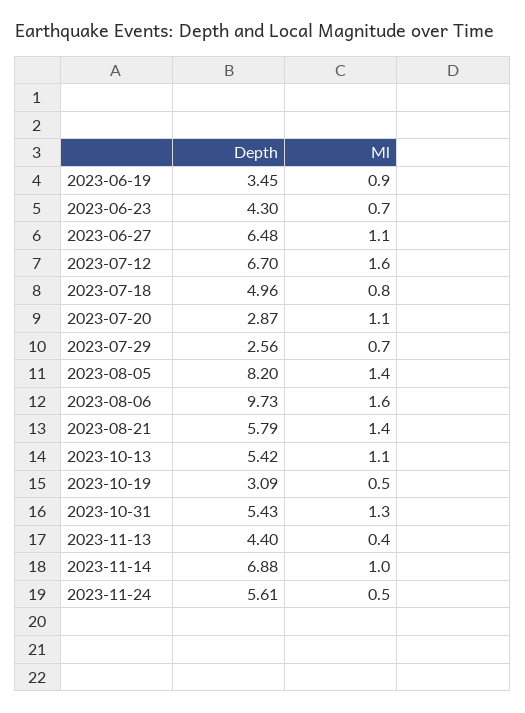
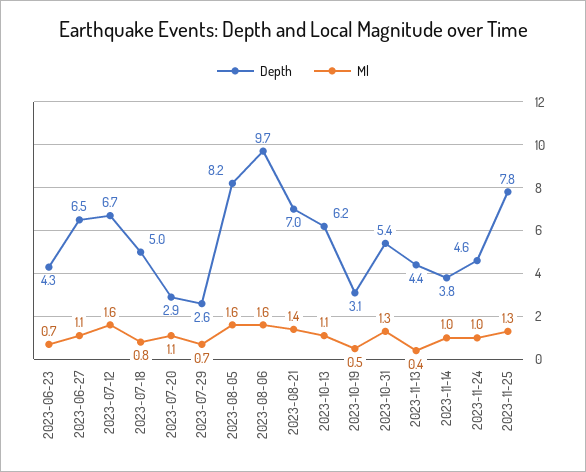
Depth, 2023-06-19: 3.45 -> none
Ml, 2023-06-19: 0.9 -> none
Ml, 2023-08-05: 1.4 -> 1.6
Depth, 2023-08-21: 5.79 -> 7
Depth, 2023-10-13: 5.42 -> 6.2
Depth, 2023-11-14: 6.88 -> 3.8
Depth, 2023-11-24: 5.61 -> 4.6
Ml, 2023-11-24: 0.5 -> 1
Depth, 2023-11-25: none -> 7.8
Ml, 2023-11-25: none -> 1.3

